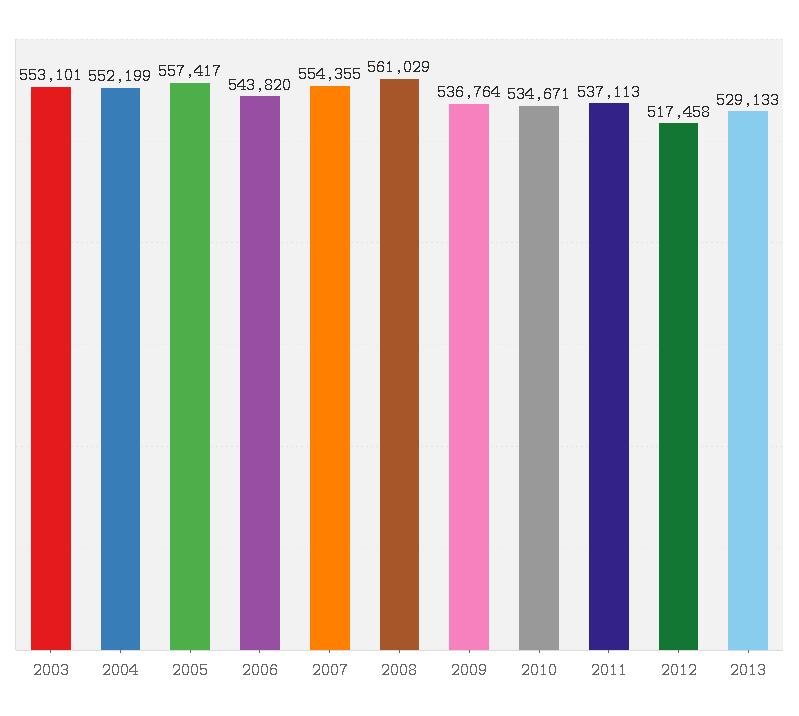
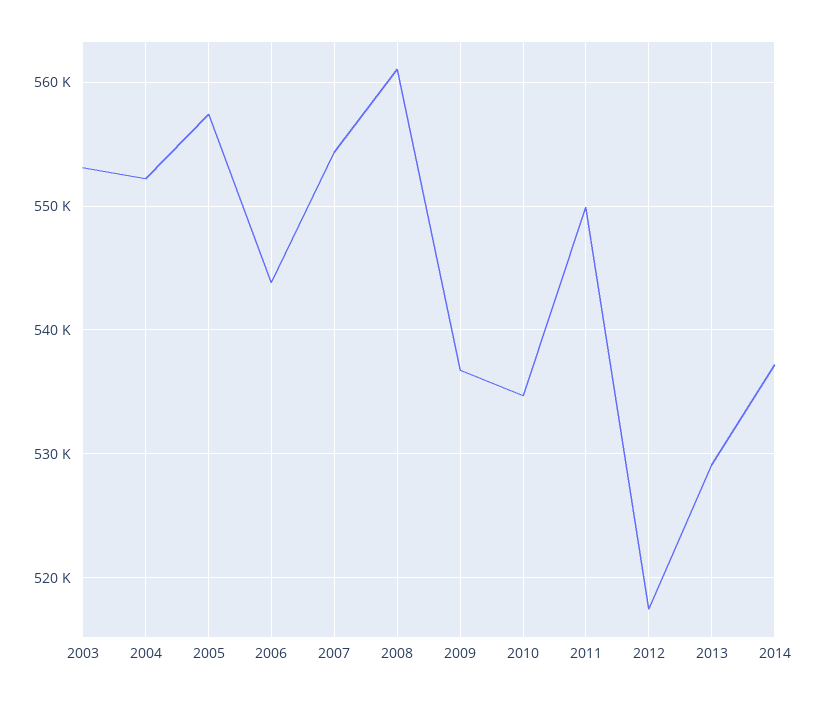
2011: 537113 -> 550000
2014: none -> 537000

